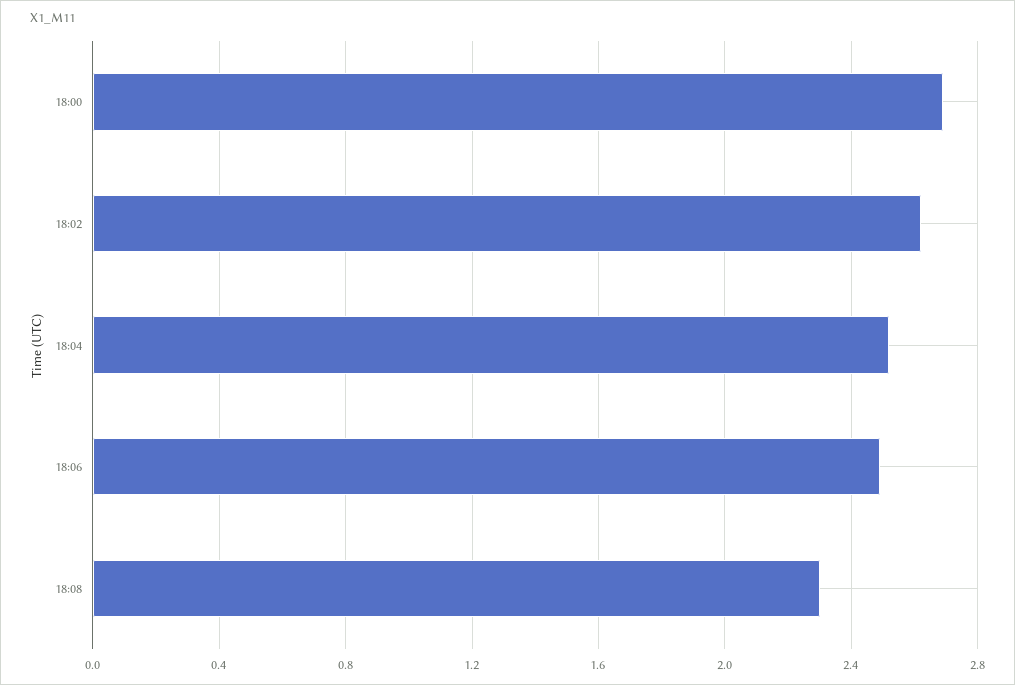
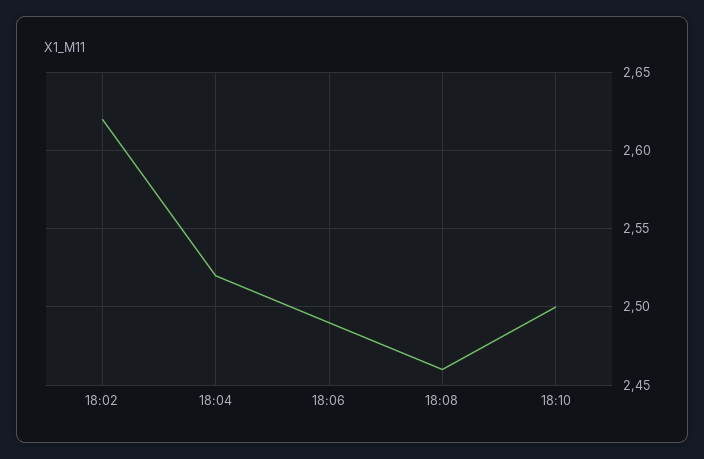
18:00: 2.7 -> none
18:08: 2.3 -> 2.46
18:10: none -> 2.5

